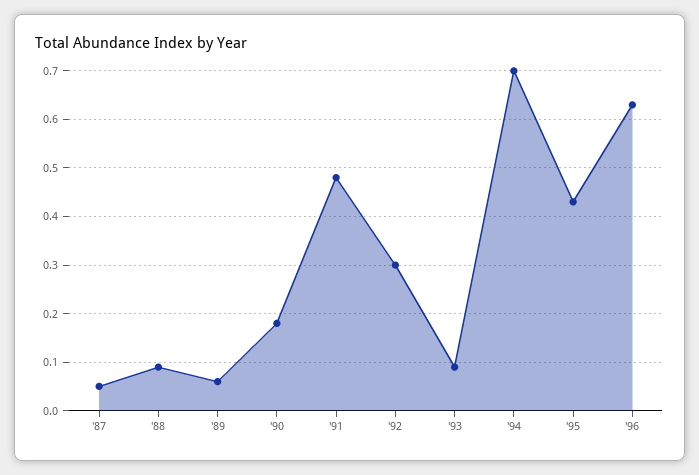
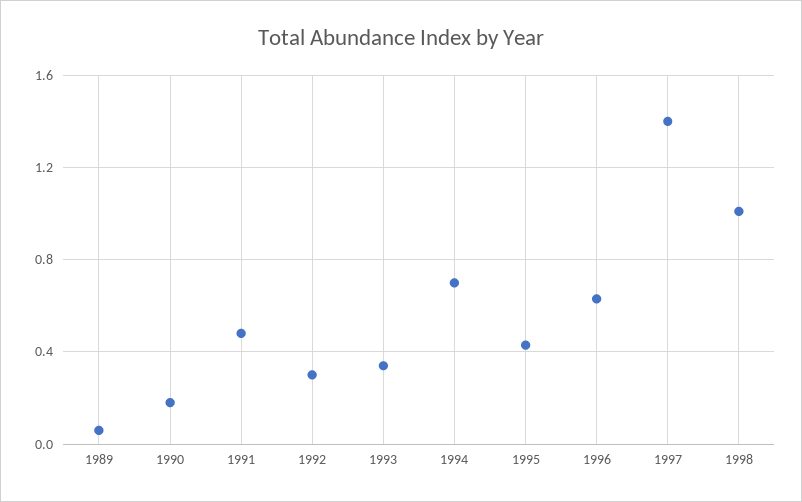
'87: 0.05 -> none
'88: 0.1 -> none
'93: 0.1 -> 0.35
1997: none -> 1.4
1998: none -> 1

